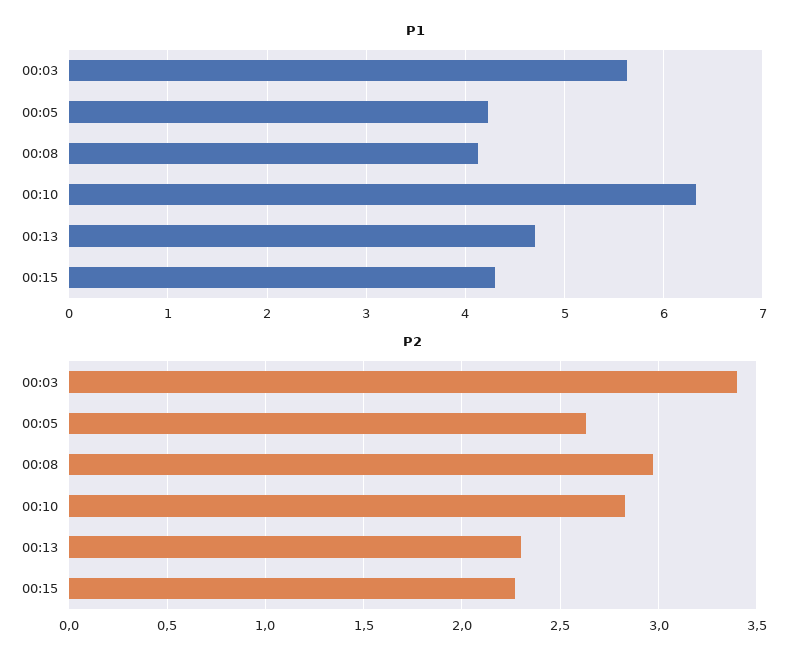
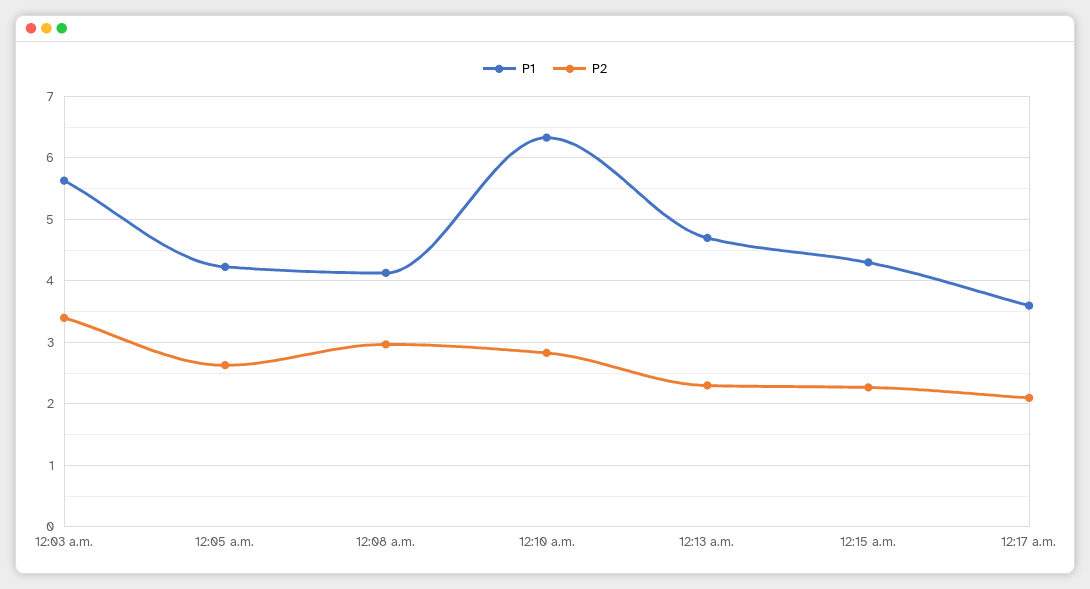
P1, 12:17 a.m.: none -> 3.6
P2, 12:17 a.m.: none -> 2.1

